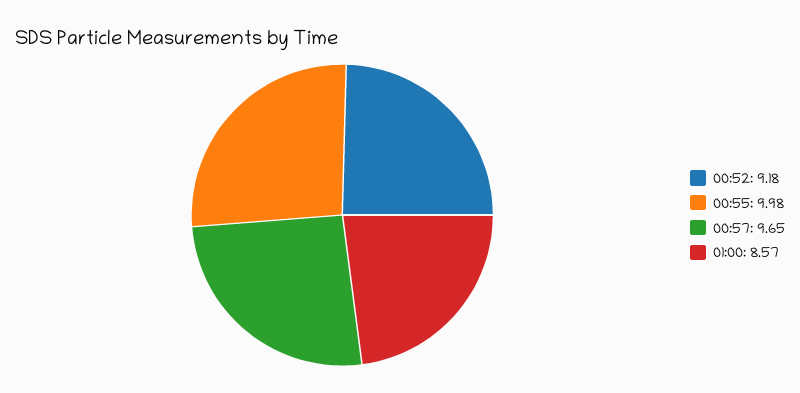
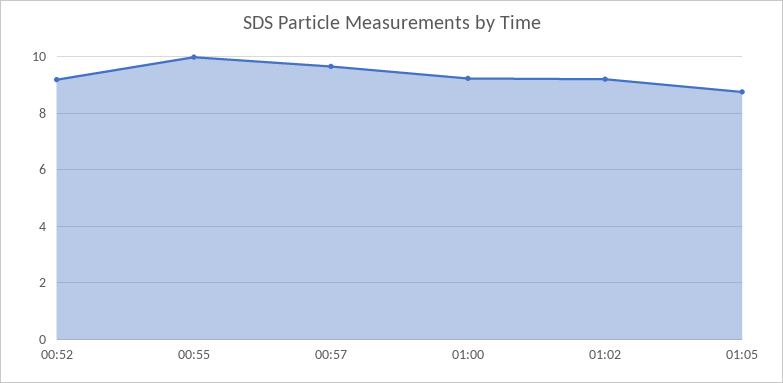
01:00: 8.57 -> 9.25
01:02: none -> 9.25
01:05: none -> 8.75

